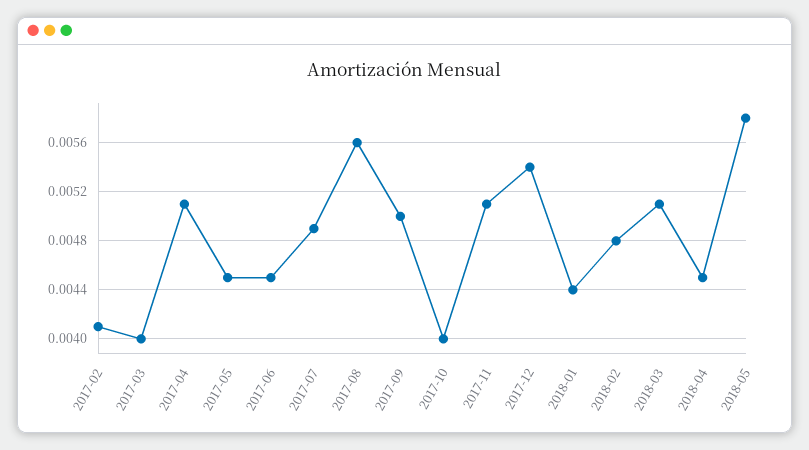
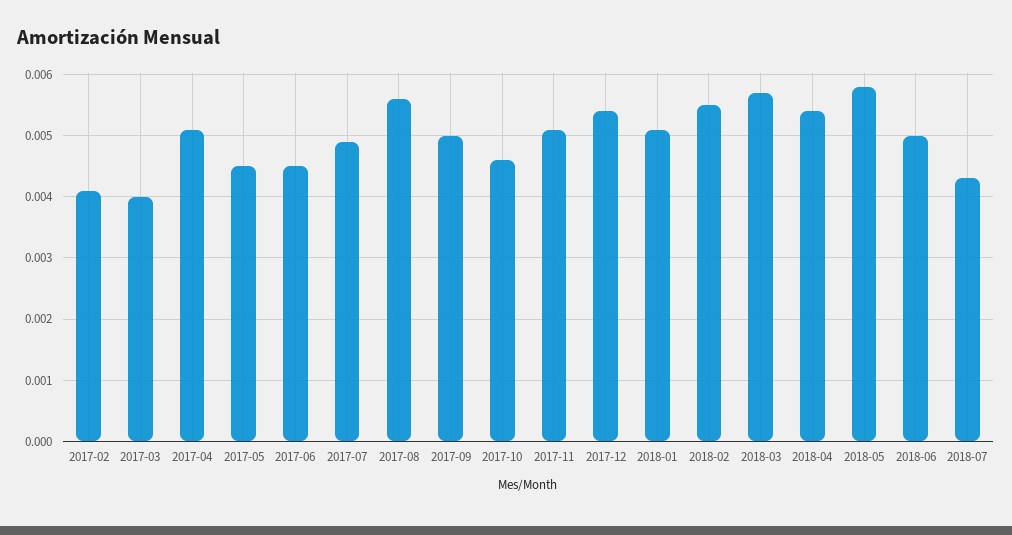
2017-10: 0.004 -> 0.0046
2018-01: 0.0044 -> 0.0051
2018-02: 0.0048 -> 0.0055
2018-03: 0.0051 -> 0.0057
2018-04: 0.0045 -> 0.0054
2018-06: none -> 0.005
2018-07: none -> 0.0043

